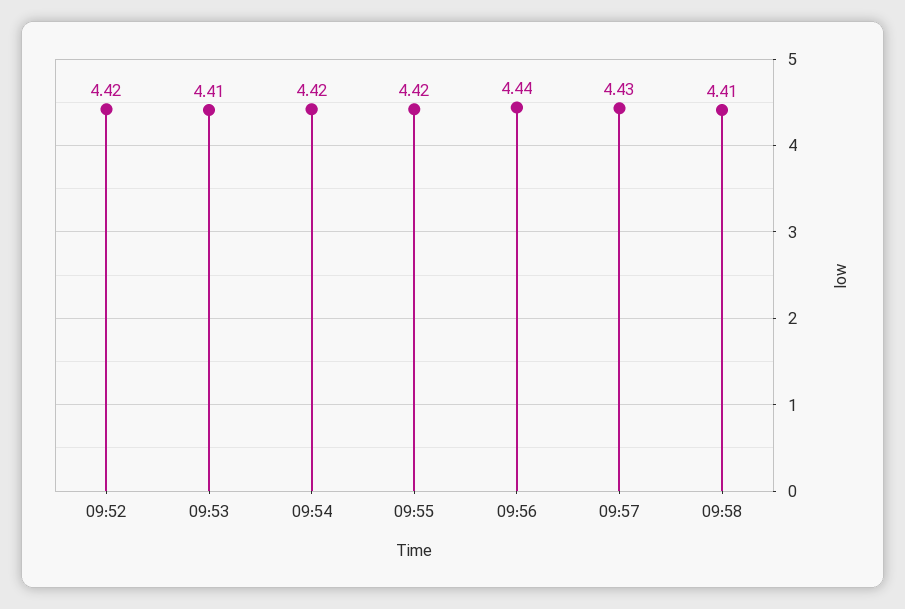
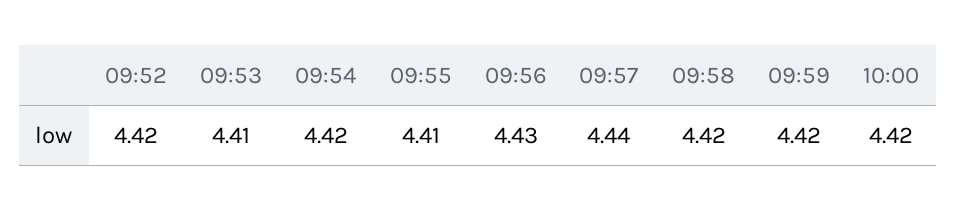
09:55: 4.42 -> 4.41
09:56: 4.44 -> 4.43
09:57: 4.43 -> 4.44
09:58: 4.41 -> 4.42
09:59: none -> 4.42
10:00: none -> 4.42

